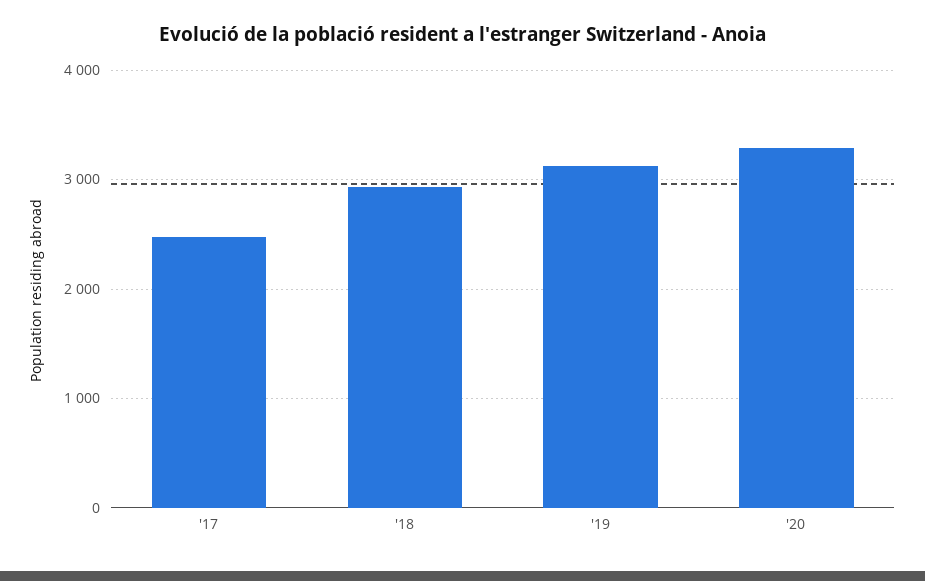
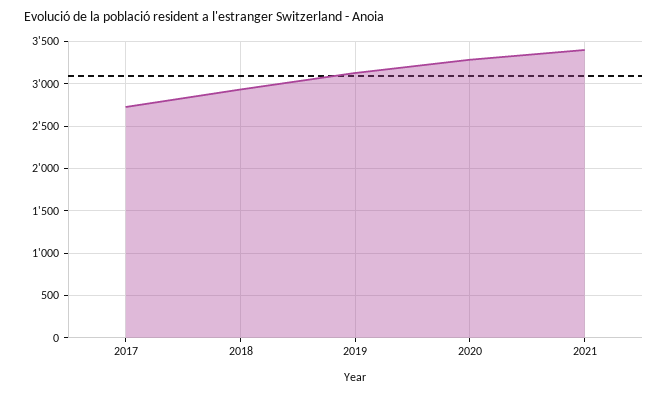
'17: 2500 -> 2700
2021: none -> 3400

